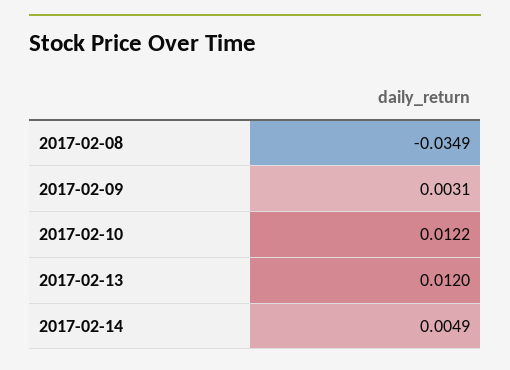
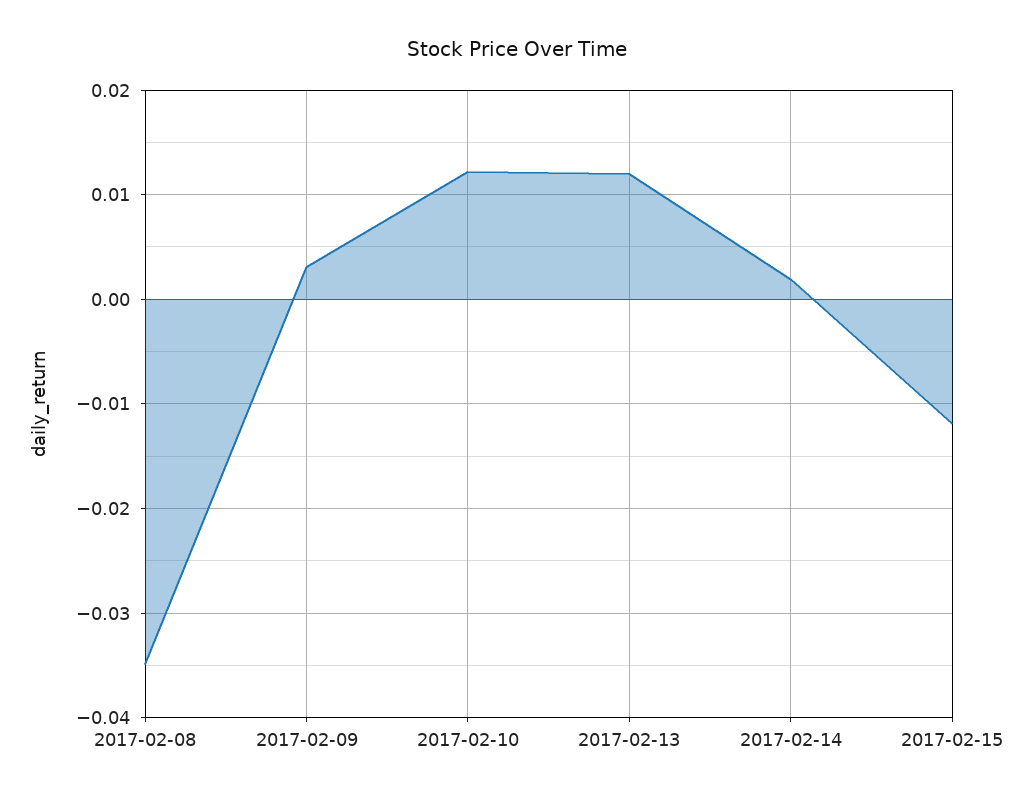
2017-02-14: 0.0049 -> 0.002
2017-02-15: none -> -0.012

